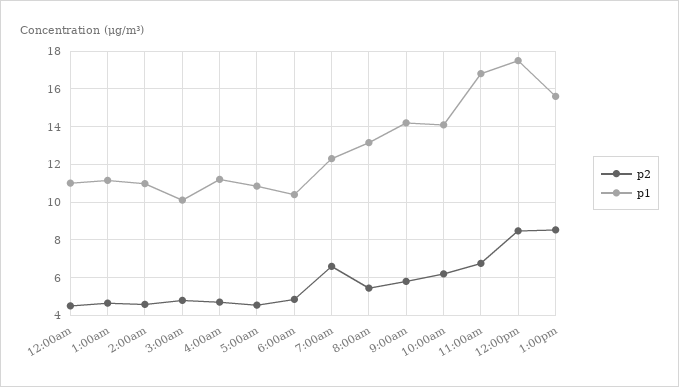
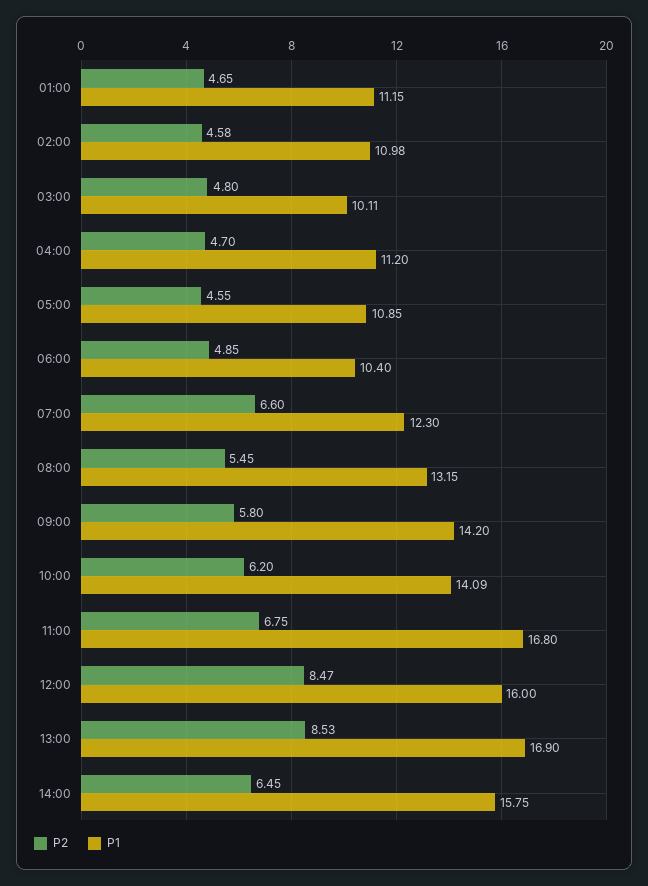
p2, 12:00am: 4.5 -> none
p1, 12:00am: 11 -> none
p1, 12:00pm: 17.5 -> 16
p1, 1:00pm: 15.5 -> 16.9
p2, 14:00: none -> 6.45
p1, 14:00: none -> 15.75

